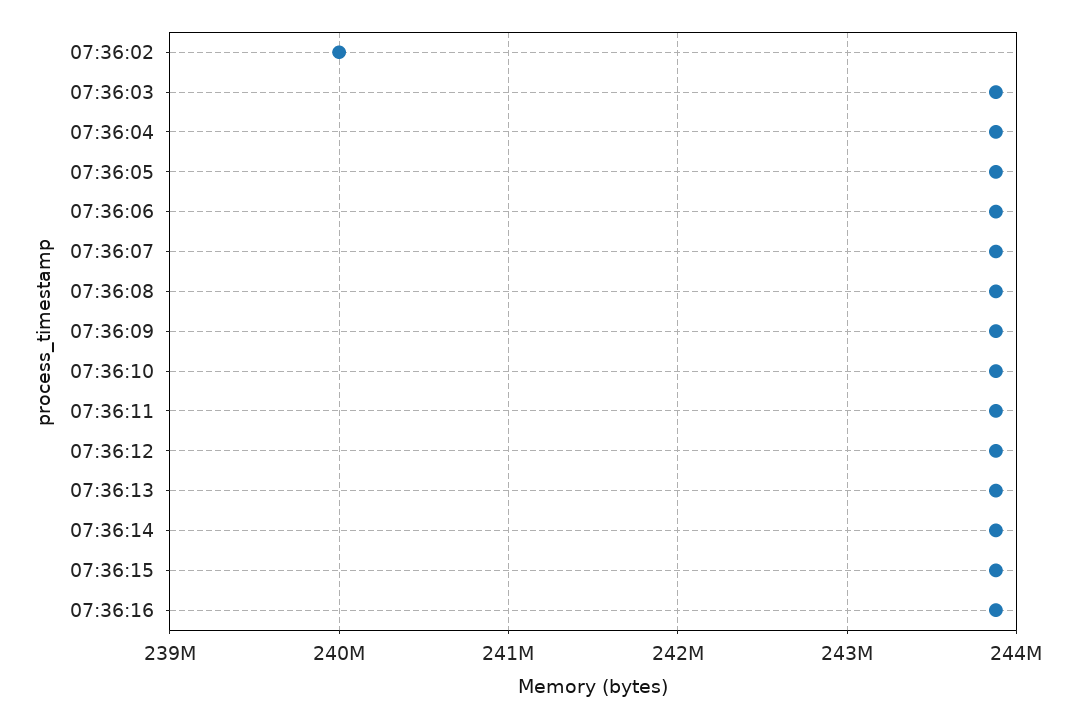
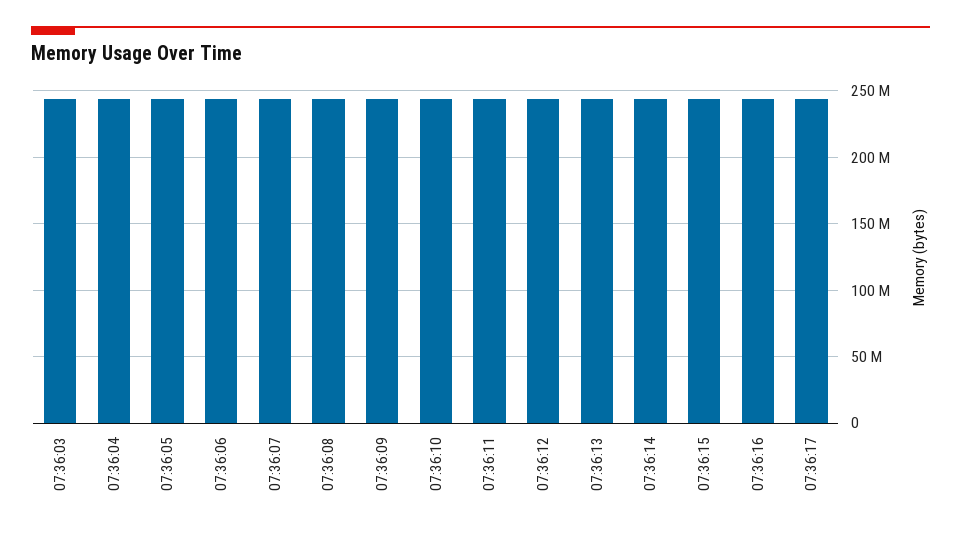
07:36:02: 240000000 -> none
07:36:17: none -> 245000000

